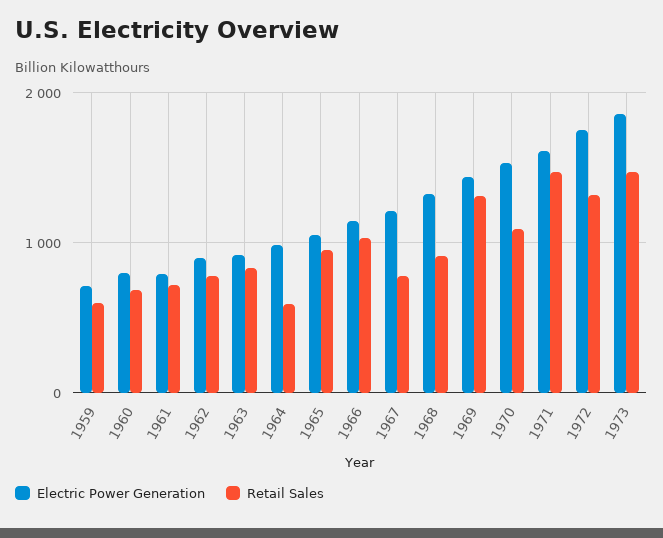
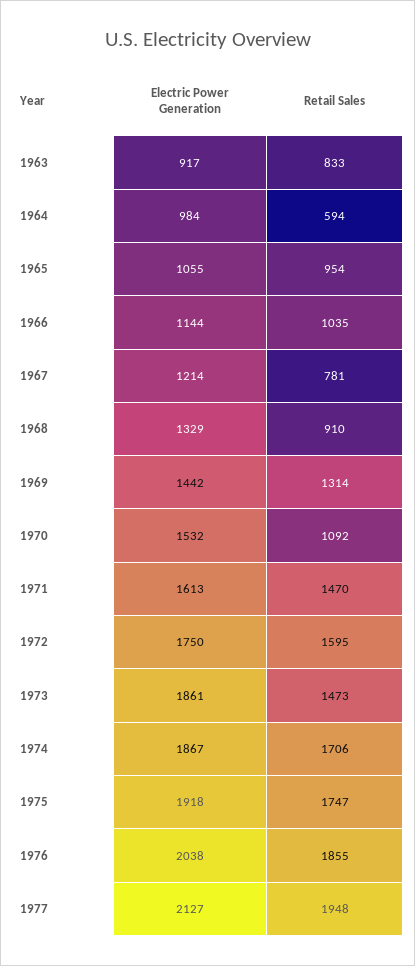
Electric Power Generation, 1959: 700 -> none
Retail Sales, 1959: 600 -> none
Electric Power Generation, 1960: 800 -> none
Retail Sales, 1960: 700 -> none
Electric Power Generation, 1961: 800 -> none
Retail Sales, 1961: 700 -> none
Electric Power Generation, 1962: 900 -> none
Retail Sales, 1962: 800 -> none
Retail Sales, 1972: 1300 -> 1595
Electric Power Generation, 1974: none -> 1867
Retail Sales, 1974: none -> 1706
Electric Power Generation, 1975: none -> 1918
Retail Sales, 1975: none -> 1747
Electric Power Generation, 1976: none -> 2038
Retail Sales, 1976: none -> 1855
Electric Power Generation, 1977: none -> 2127
Retail Sales, 1977: none -> 1948

